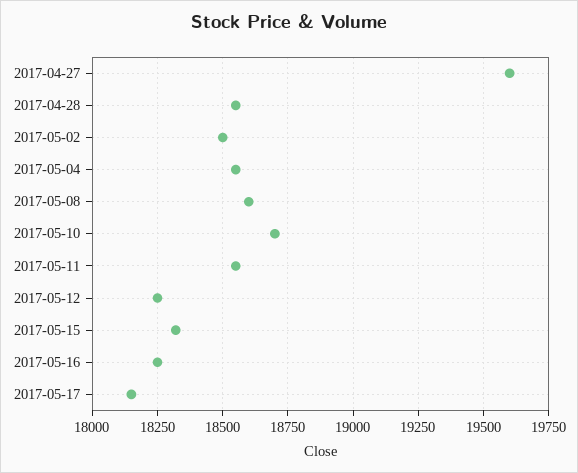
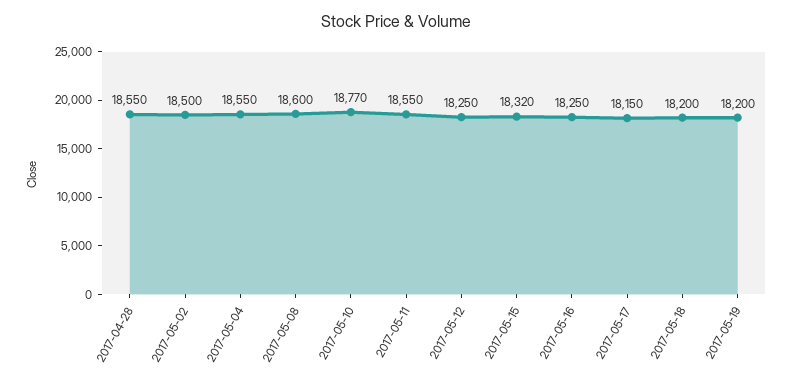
2017-04-27: 19600 -> none
2017-05-10: 18700 -> 18770
2017-05-18: none -> 18200
2017-05-19: none -> 18200

